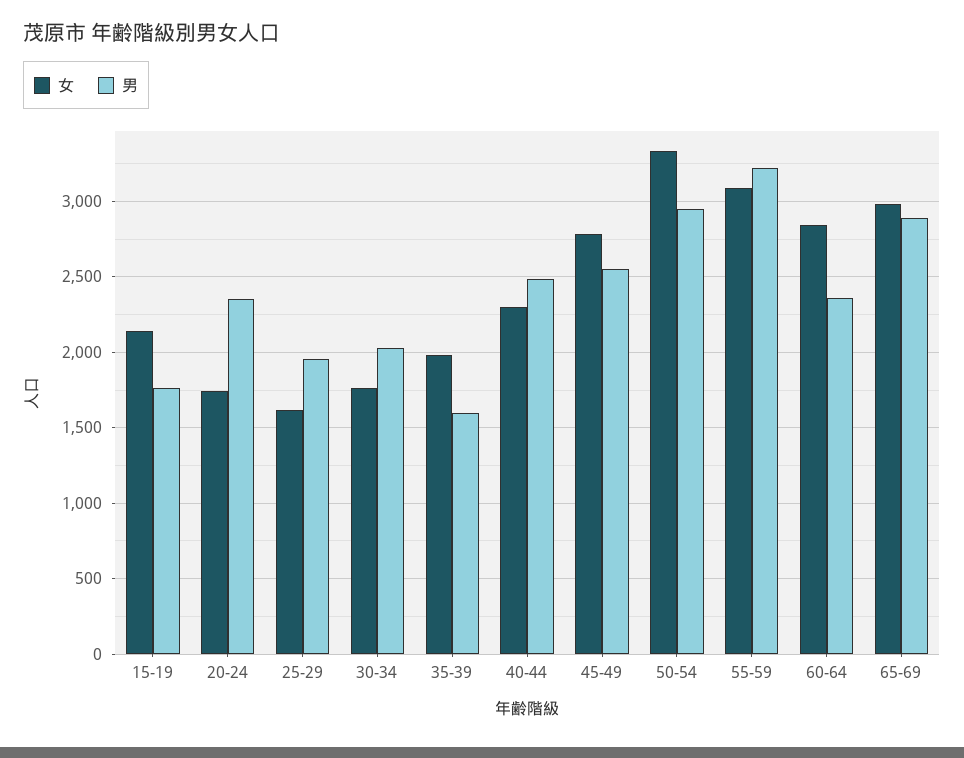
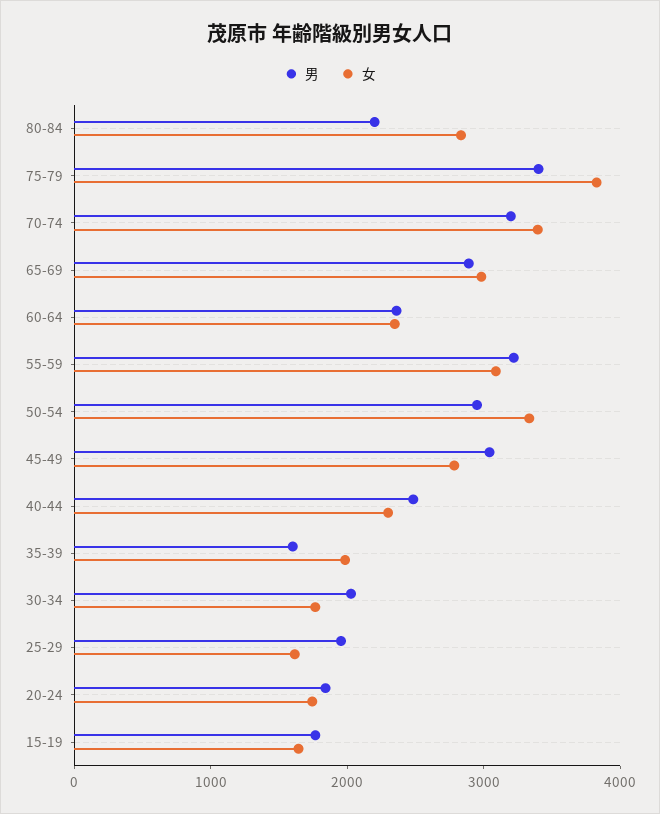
女, 15-19: 2150 -> 1600
男, 20-24: 2350 -> 1800
男, 45-49: 2550 -> 3000
女, 60-64: 2850 -> 2400
男, 80-84: none -> 2200
女, 80-84: none -> 2800
男, 75-79: none -> 3400
女, 75-79: none -> 3800
男, 70-74: none -> 3200
女, 70-74: none -> 3400

